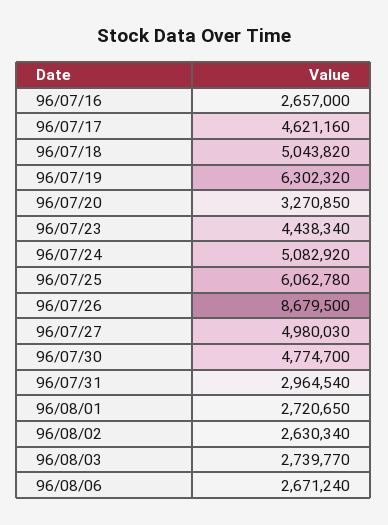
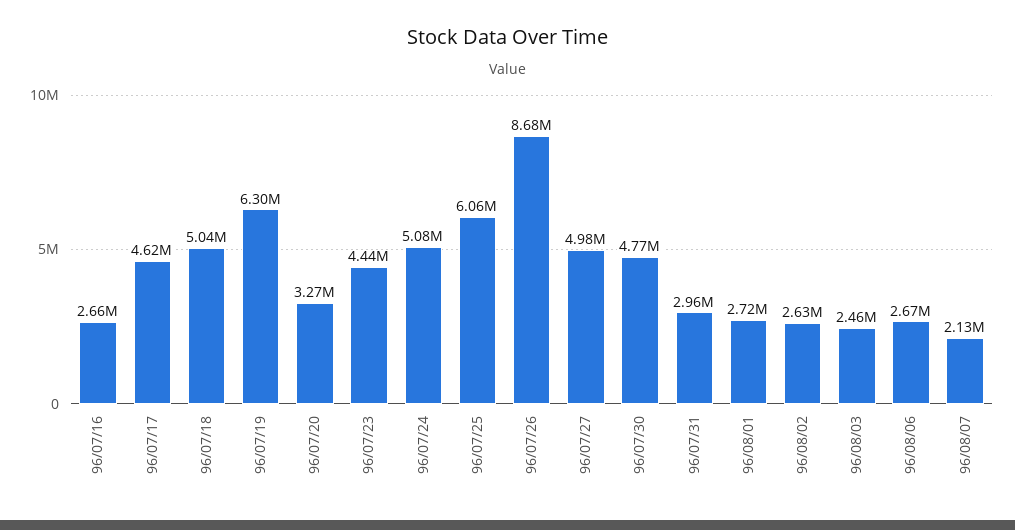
96/08/03: 2739770 -> 2460000
96/08/07: none -> 2130000

